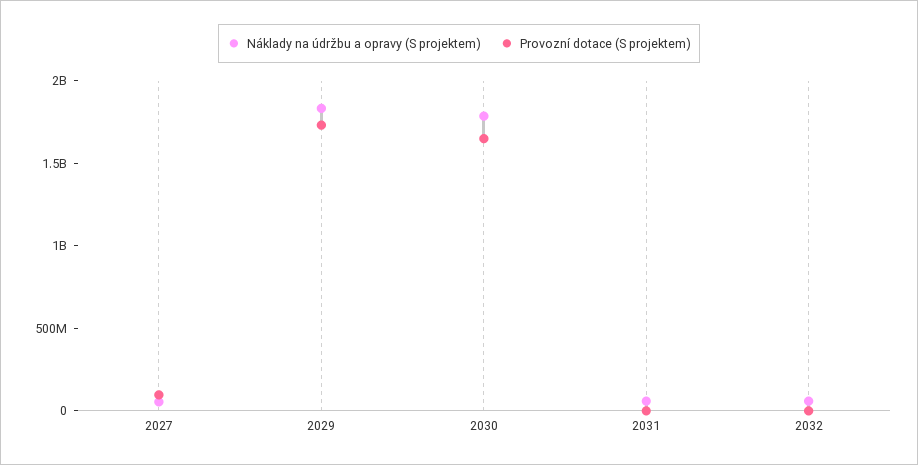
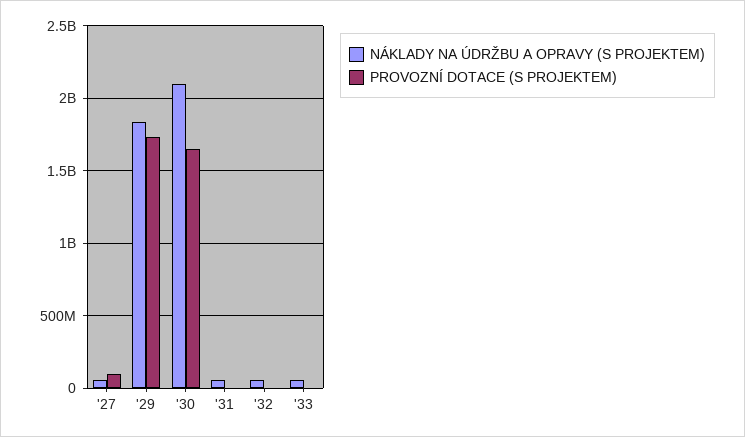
Náklady na údržbu a opravy (S projektem), 2030: 1800000000 -> 2100000000
Náklady na údržbu a opravy (S projektem), '33: none -> 50000000
Provozní dotace (S projektem), '33: none -> 0

